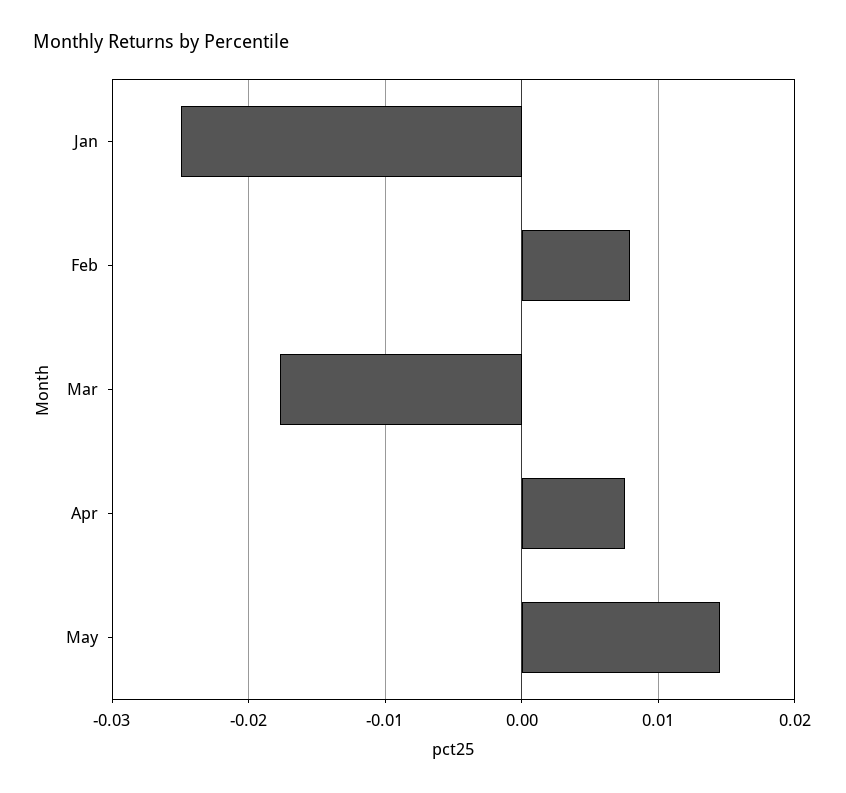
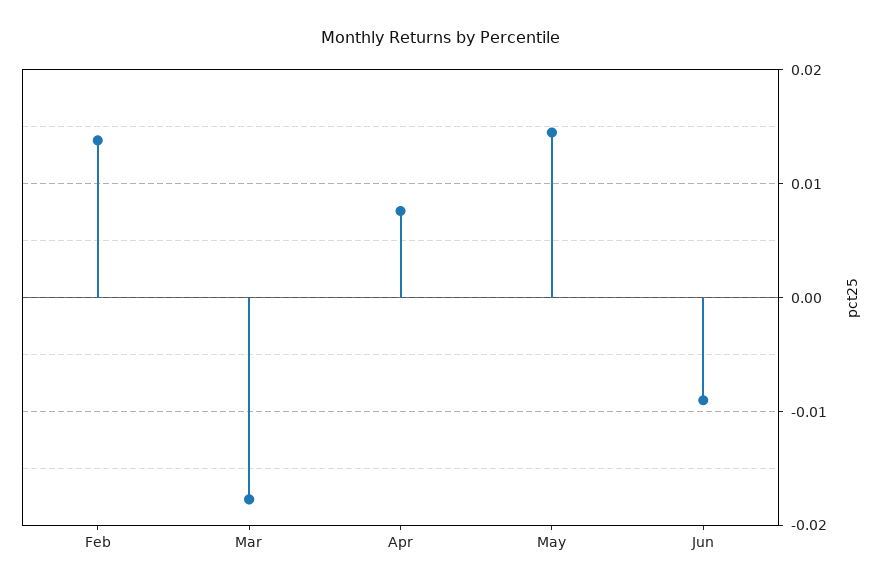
Jan: -0.025 -> none
Feb: 0.008 -> 0.014
Jun: none -> -0.009

